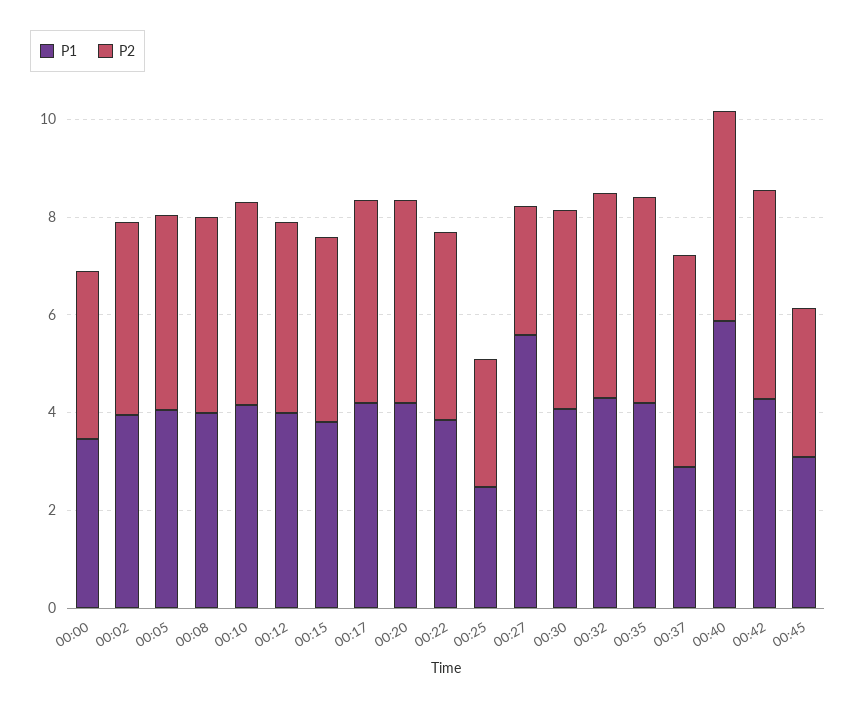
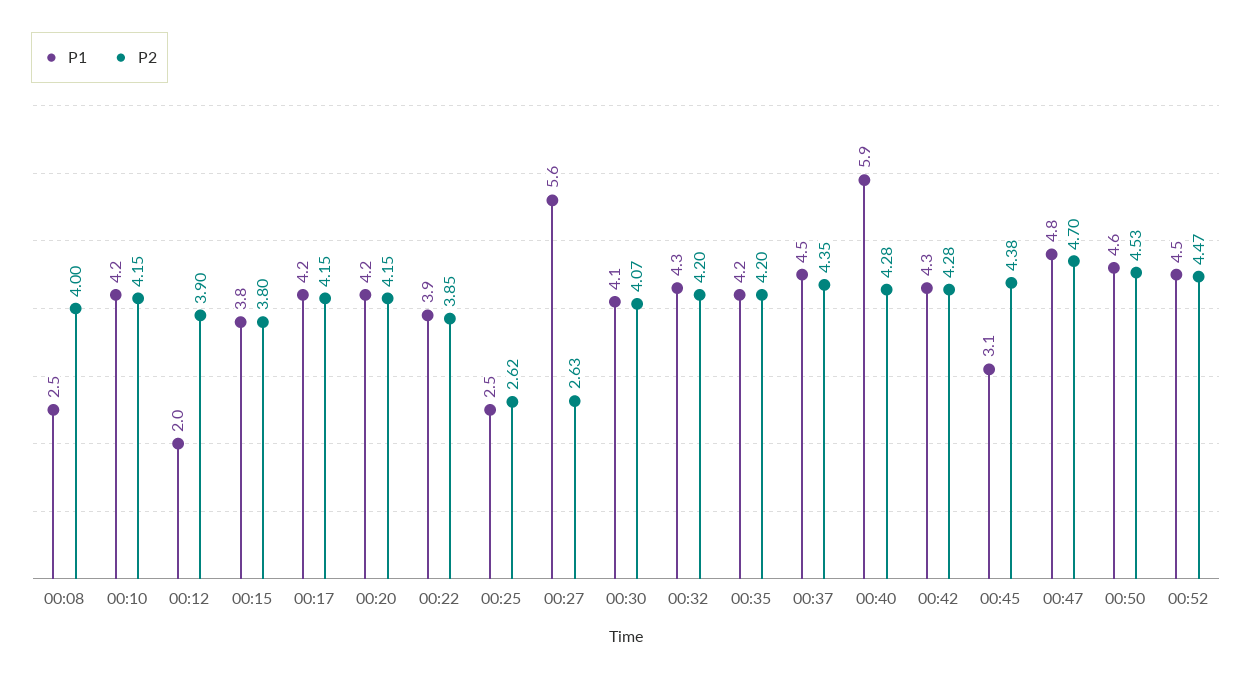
P1, 00:00: 3.5 -> none
P2, 00:00: 3.5 -> none
P1, 00:02: 4 -> none
P2, 00:02: 4 -> none
P1, 00:05: 4 -> none
P2, 00:05: 4 -> none
P1, 00:08: 4 -> 2.5
P1, 00:12: 4 -> 2
P1, 00:37: 3 -> 4.5
P2, 00:45: 3 -> 4.38
P1, 00:47: none -> 4.8
P2, 00:47: none -> 4.7
P1, 00:50: none -> 4.6
P2, 00:50: none -> 4.53
P1, 00:52: none -> 4.5
P2, 00:52: none -> 4.47

